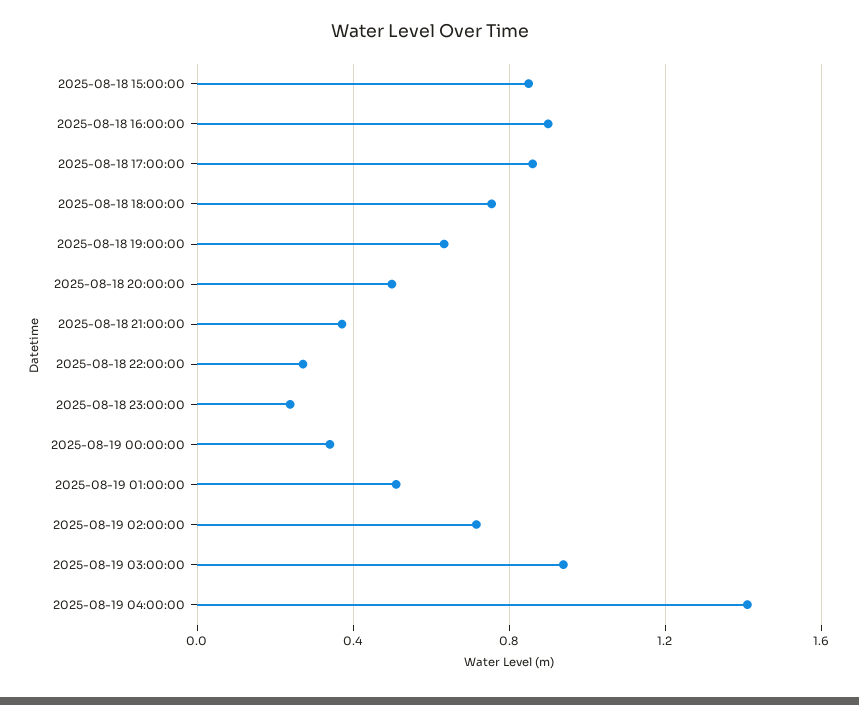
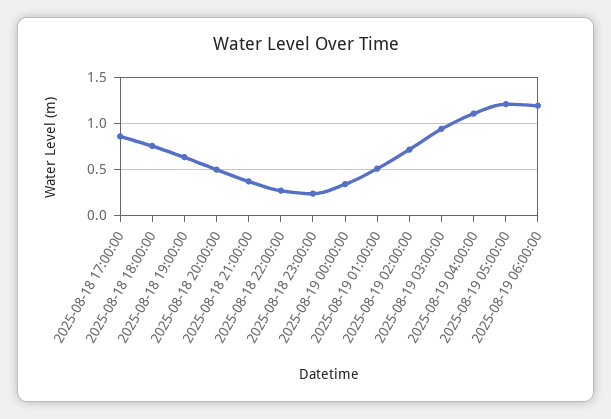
2025-08-18 15:00:00: 0.85 -> none
2025-08-18 16:00:00: 0.9 -> none
2025-08-19 04:00:00: 1.4 -> 1.1
2025-08-19 05:00:00: none -> 1.2
2025-08-19 06:00:00: none -> 1.2

